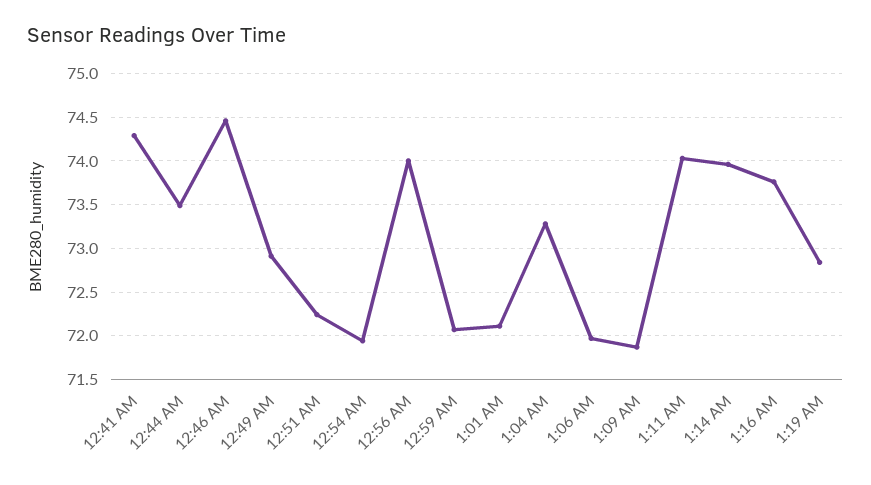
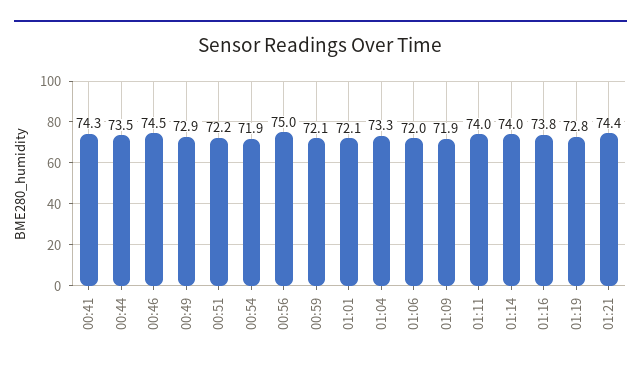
12:56 AM: 74 -> 75
01:21: none -> 74.4

